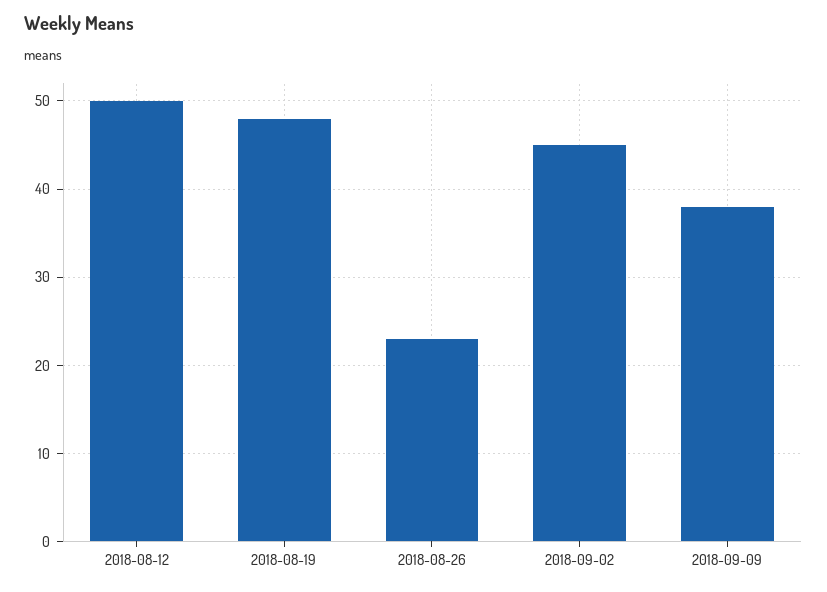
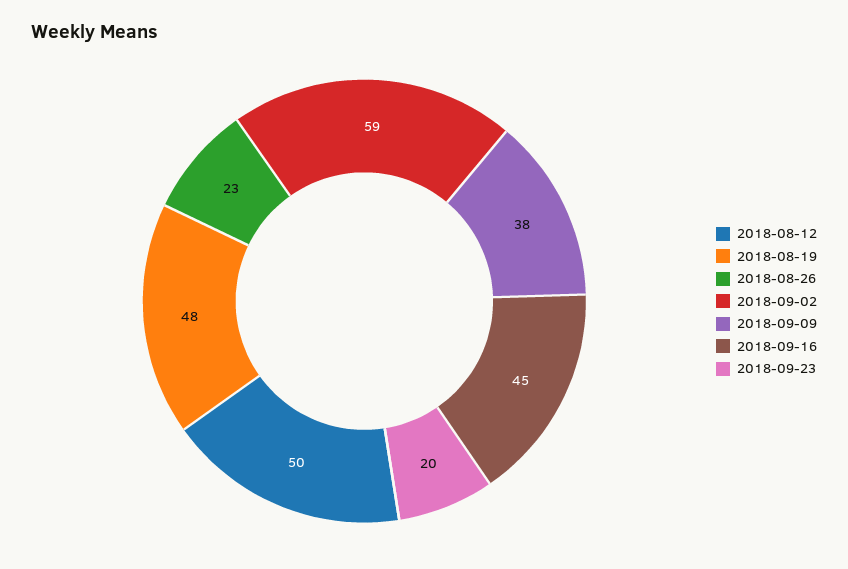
2018-09-02: 45 -> 59
2018-09-16: none -> 45
2018-09-23: none -> 20

